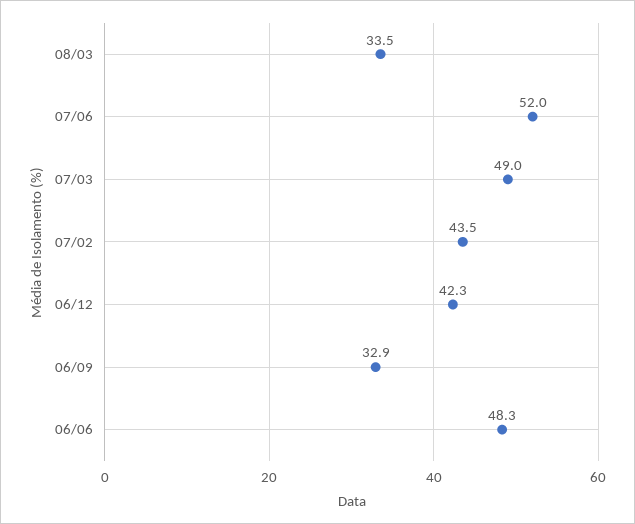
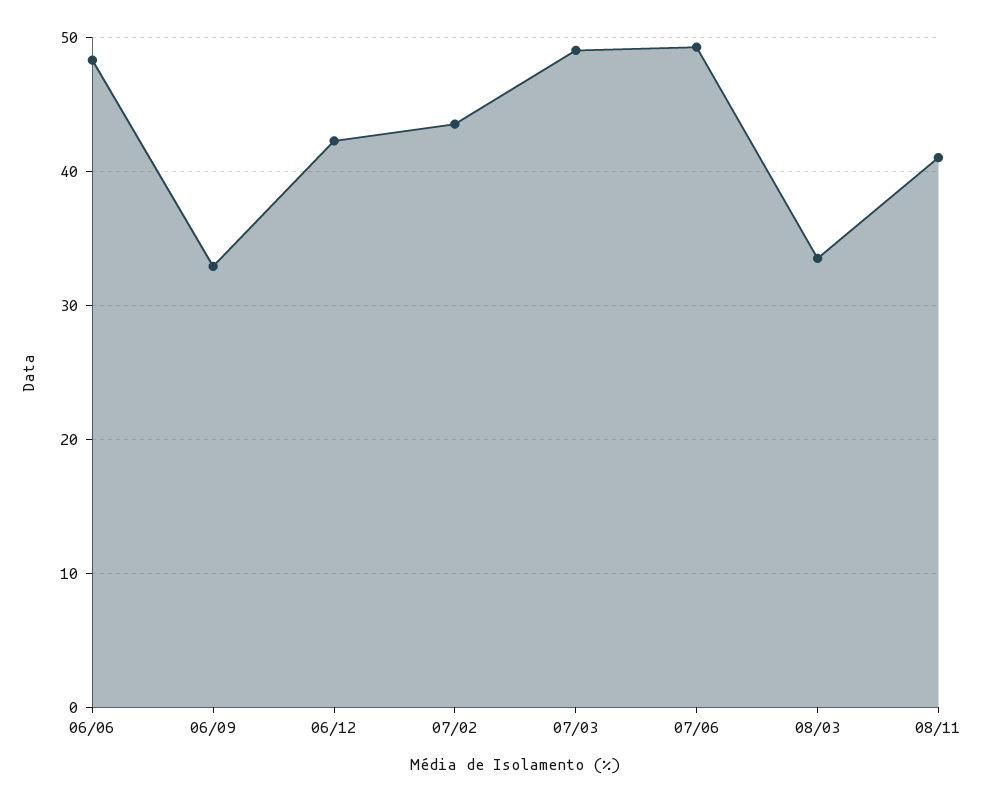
07/06: 52 -> 49
08/11: none -> 41

